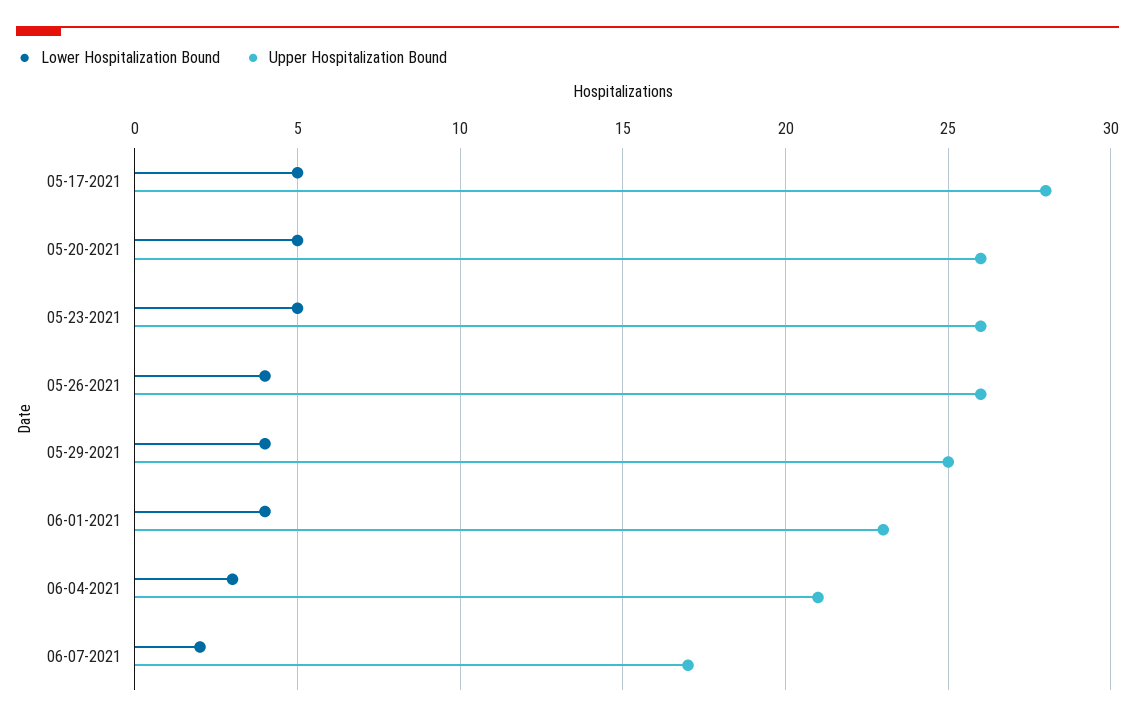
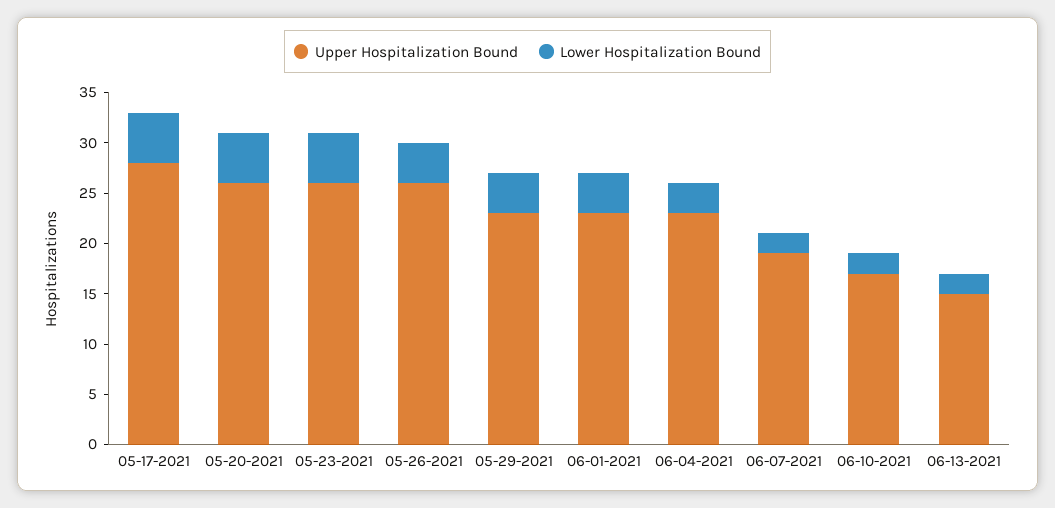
Upper Hospitalization Bound, 05-29-2021: 25 -> 23
Upper Hospitalization Bound, 06-04-2021: 21 -> 23
Upper Hospitalization Bound, 06-07-2021: 17 -> 19
Upper Hospitalization Bound, 06-10-2021: none -> 17
Lower Hospitalization Bound, 06-10-2021: none -> 2
Upper Hospitalization Bound, 06-13-2021: none -> 15
Lower Hospitalization Bound, 06-13-2021: none -> 2

